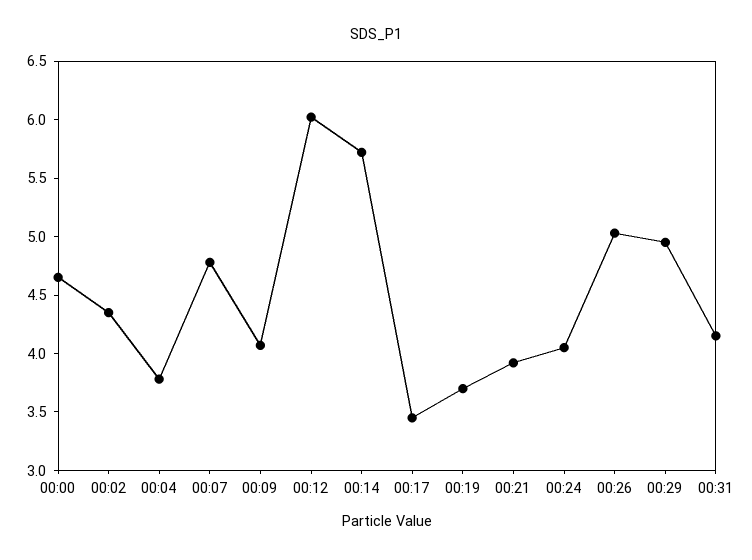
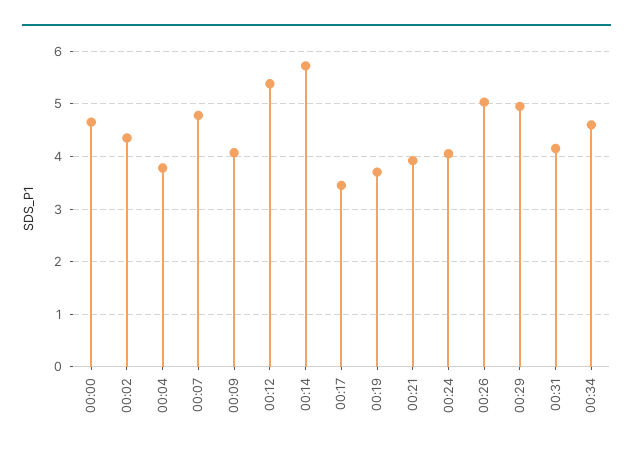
00:12: 6 -> 5.4
00:34: none -> 4.6

